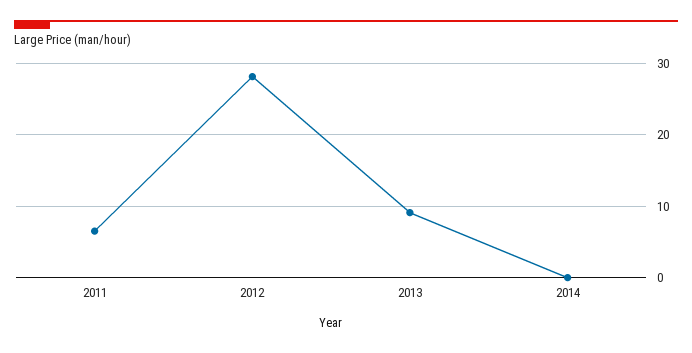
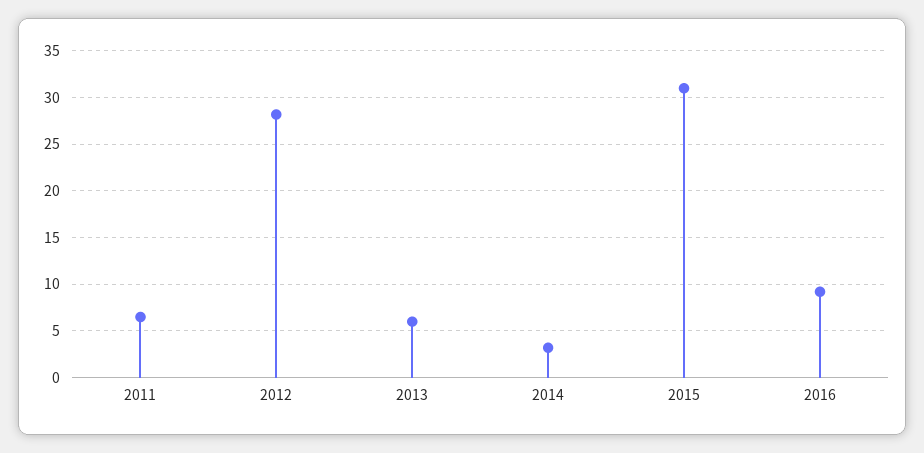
2013: 9 -> 6
2014: 0 -> 3
2015: none -> 31
2016: none -> 9

